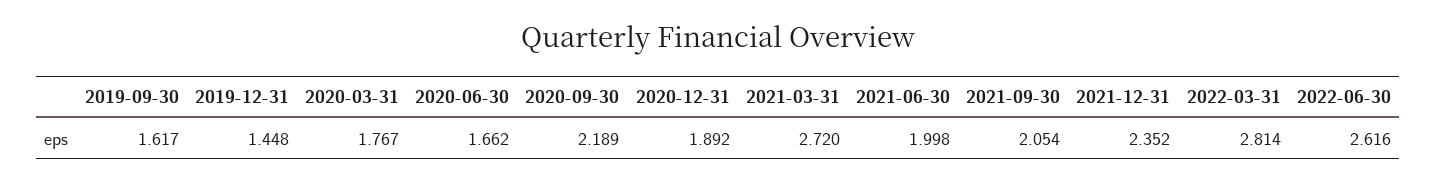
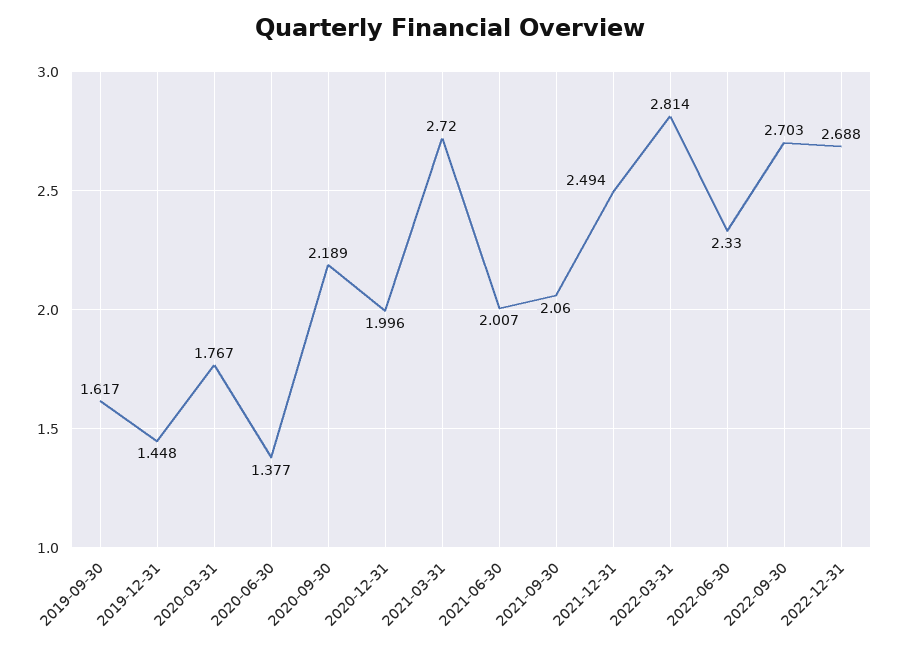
2020-06-30: 1.662 -> 1.377
2020-12-31: 1.892 -> 1.996
2021-06-30: 1.998 -> 2.007
2021-09-30: 2.054 -> 2.06
2021-12-31: 2.352 -> 2.494
2022-06-30: 2.616 -> 2.33
2022-09-30: none -> 2.703
2022-12-31: none -> 2.688

